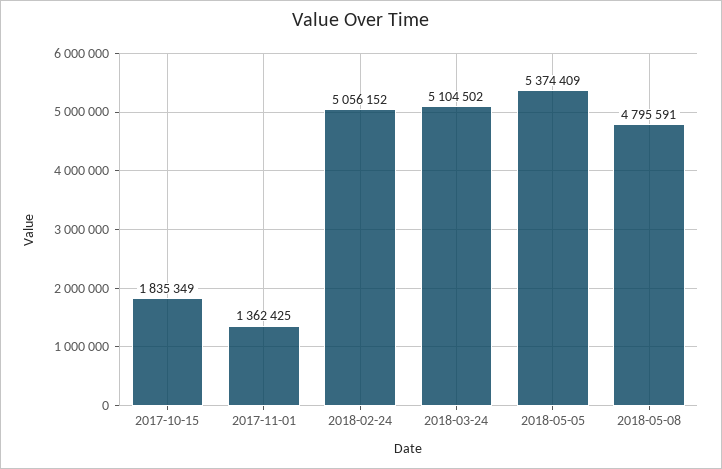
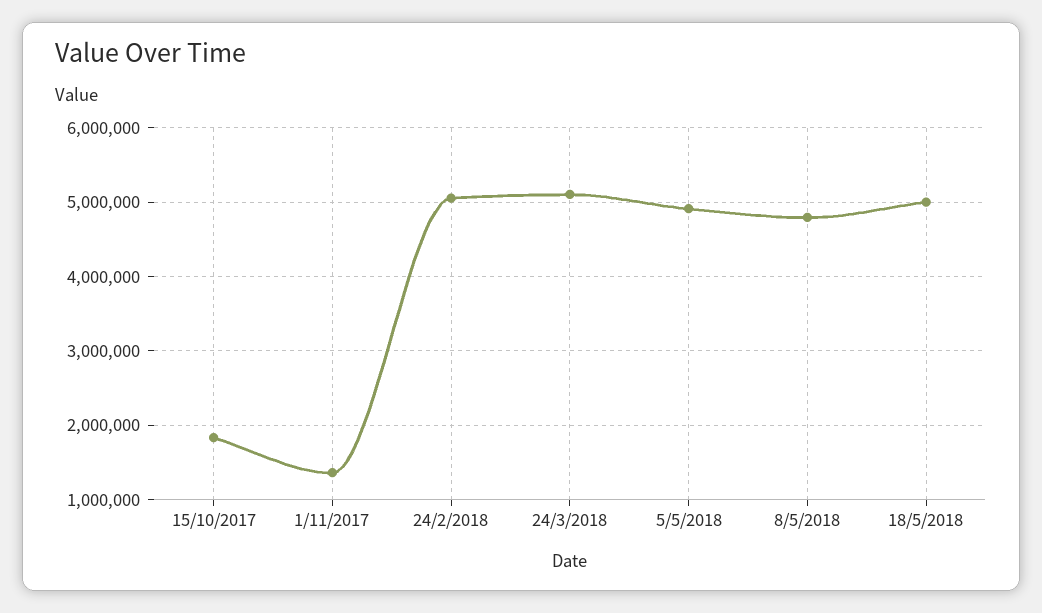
2018-05-05: 5374409 -> 4900000
18/5/2018: none -> 5000000

